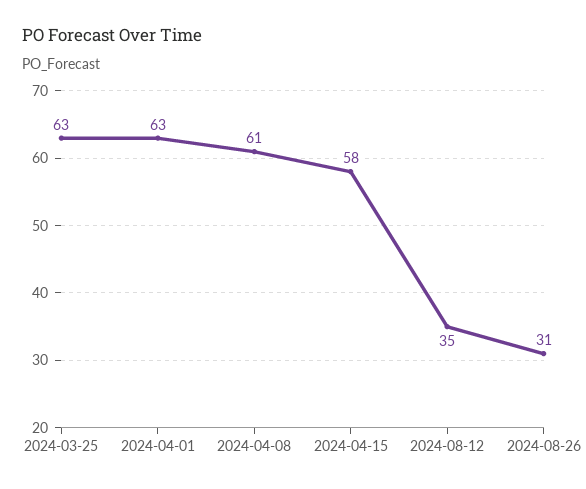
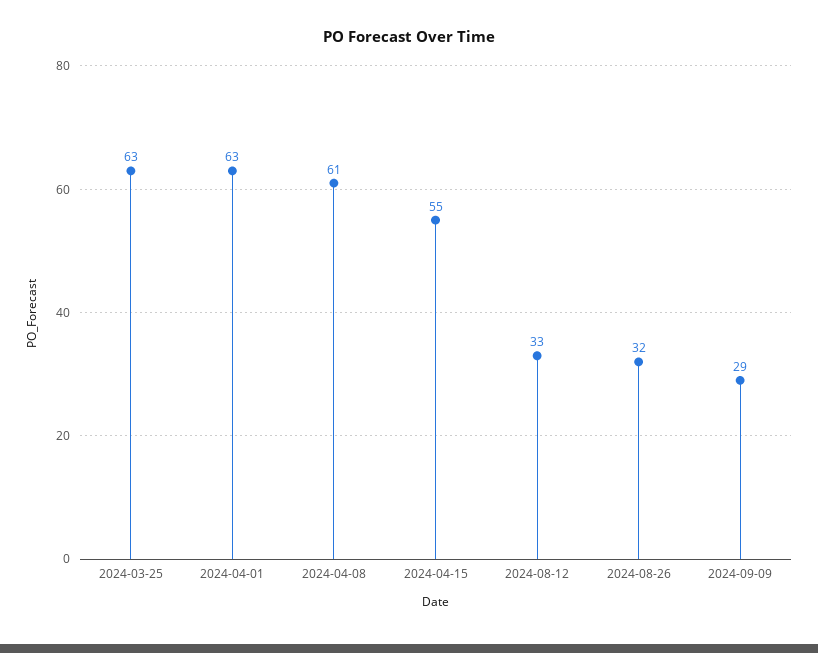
2024-04-15: 58 -> 55
2024-08-12: 35 -> 33
2024-08-26: 31 -> 32
2024-09-09: none -> 29

